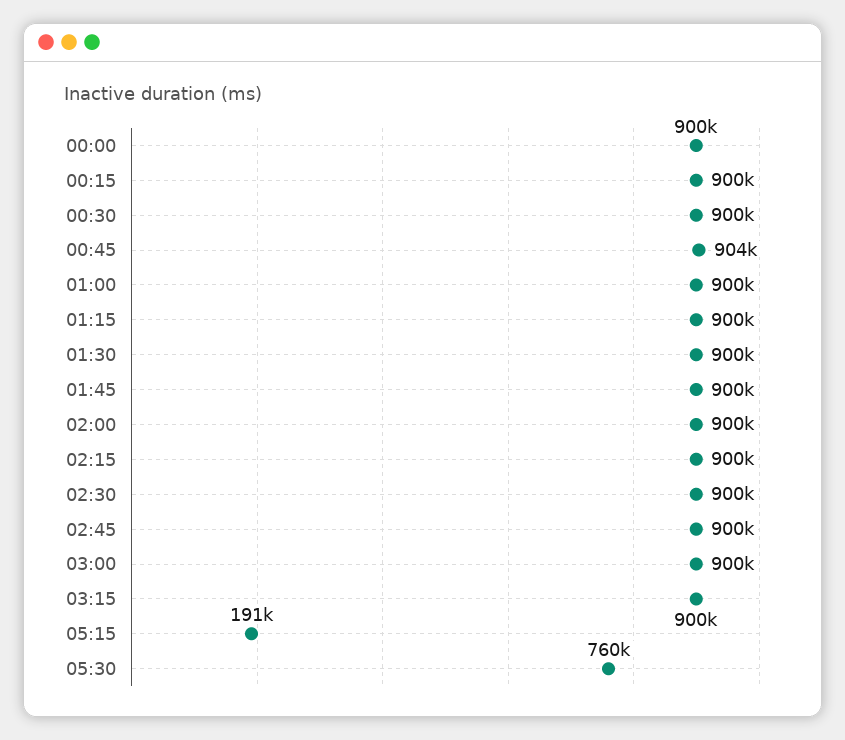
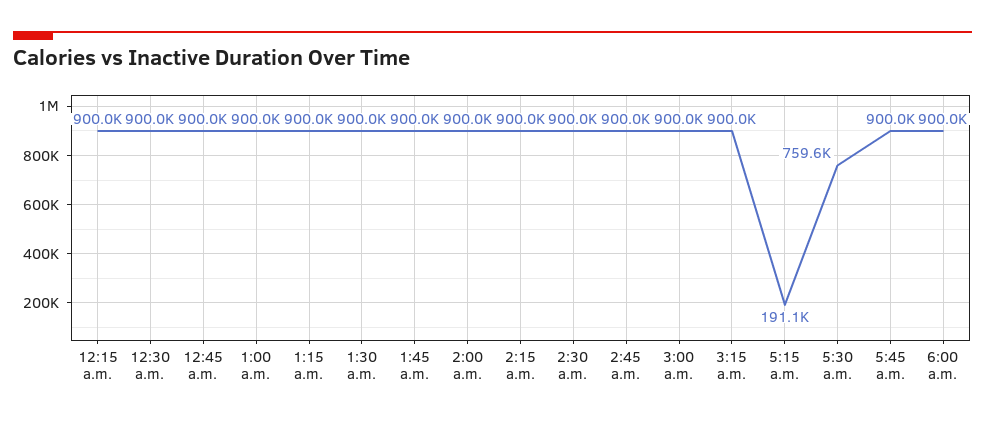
00:00: 900000 -> none
00:45: 904000 -> 900000
5:45 a.m.: none -> 900000
6:00 a.m.: none -> 900000

